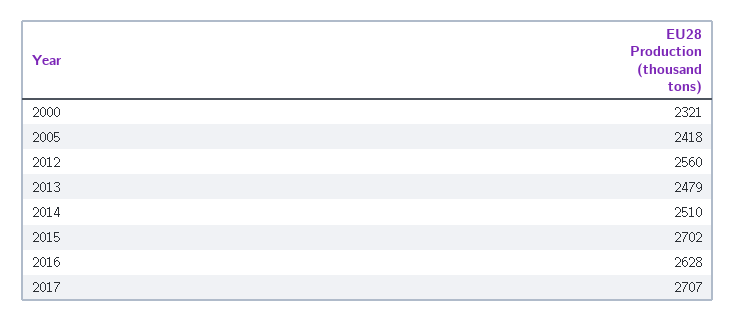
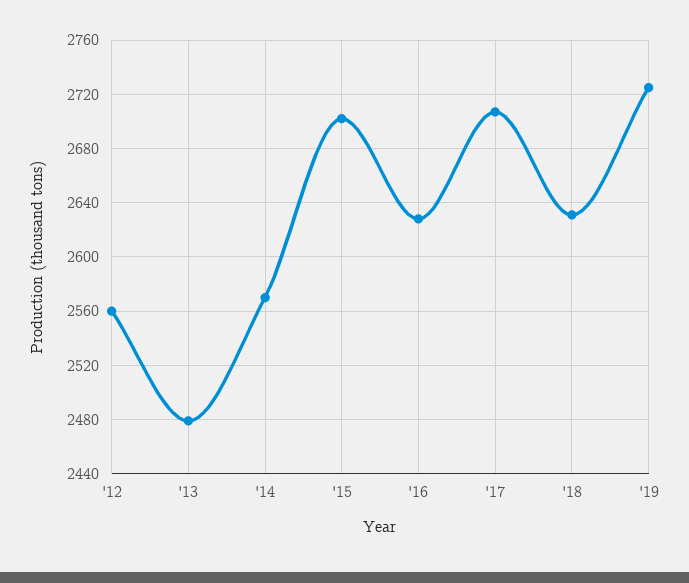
2000: 2321 -> none
2005: 2418 -> none
2014: 2510 -> 2570
'18: none -> 2630
'19: none -> 2725

